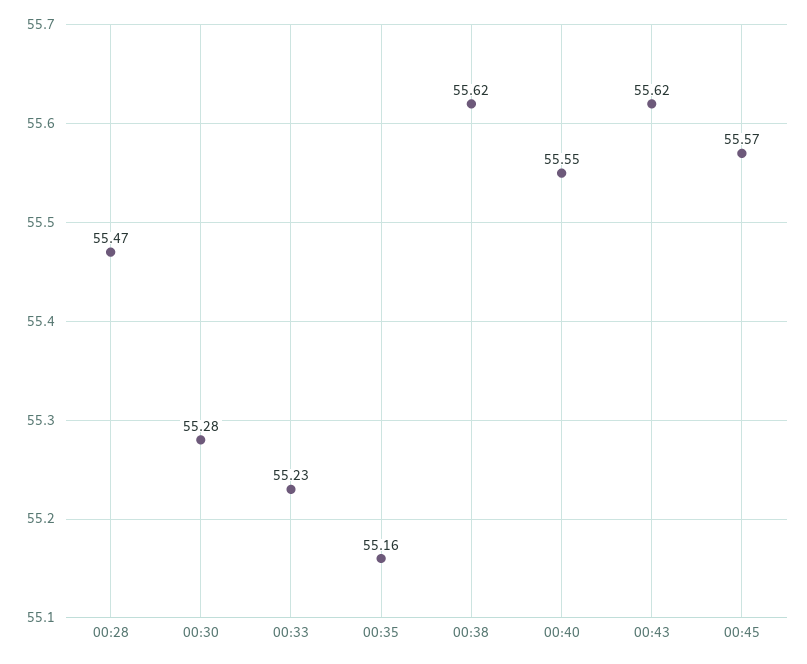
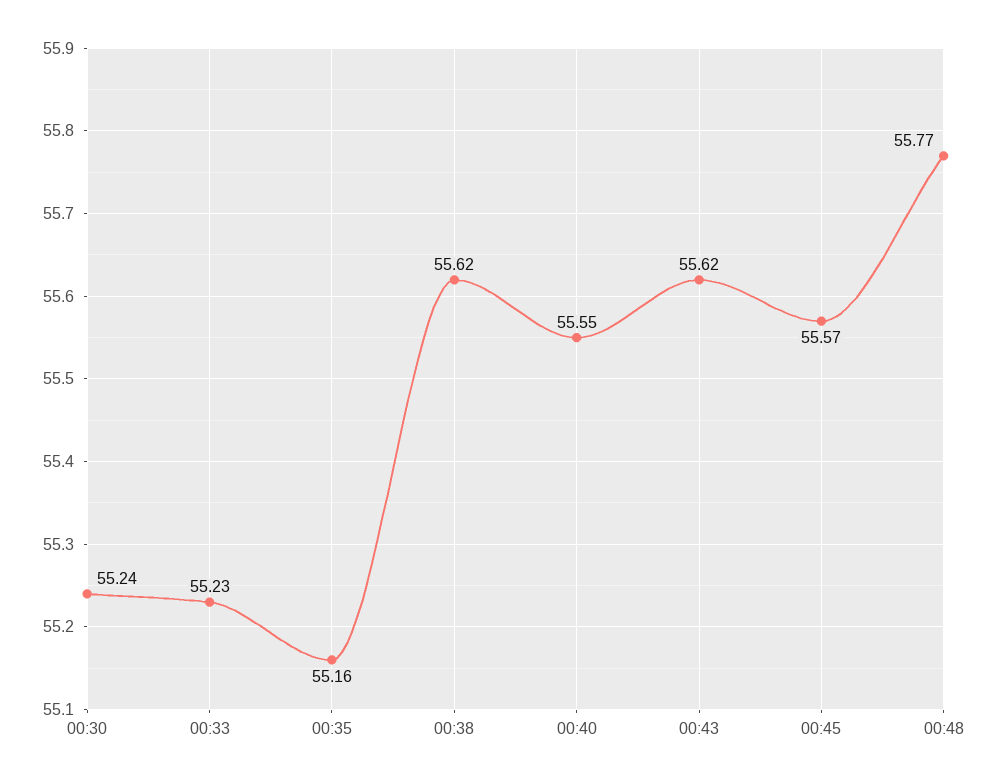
00:28: 55.47 -> none
00:30: 55.28 -> 55.24
00:48: none -> 55.77

